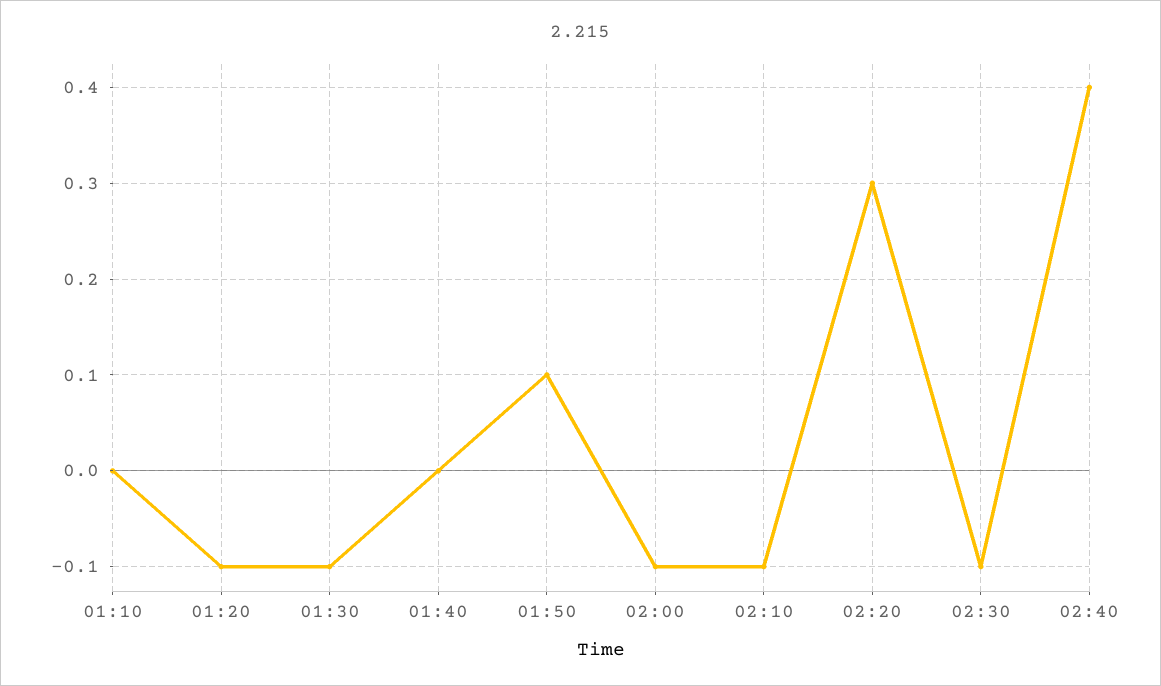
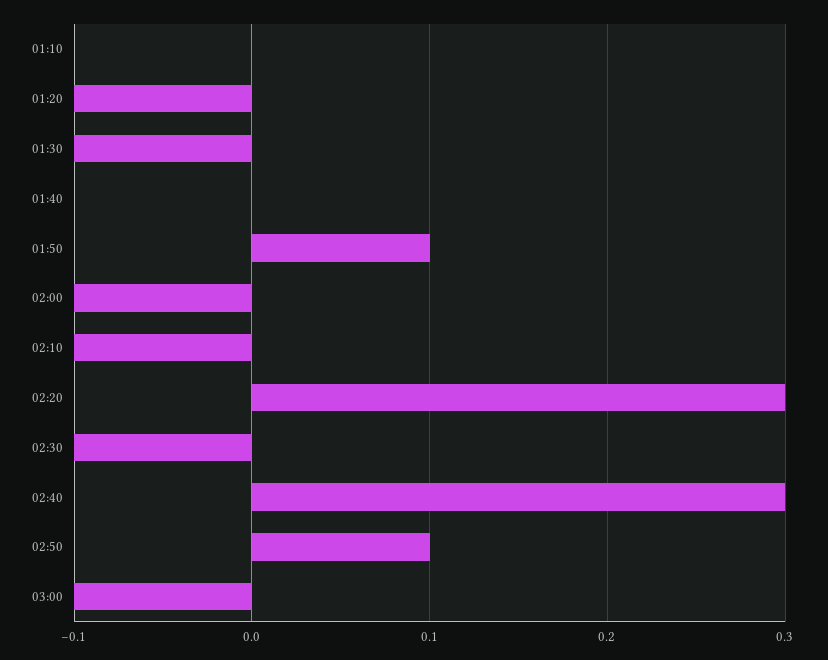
02:40: 0.4 -> 0.3
02:50: none -> 0.1
03:00: none -> -0.1

